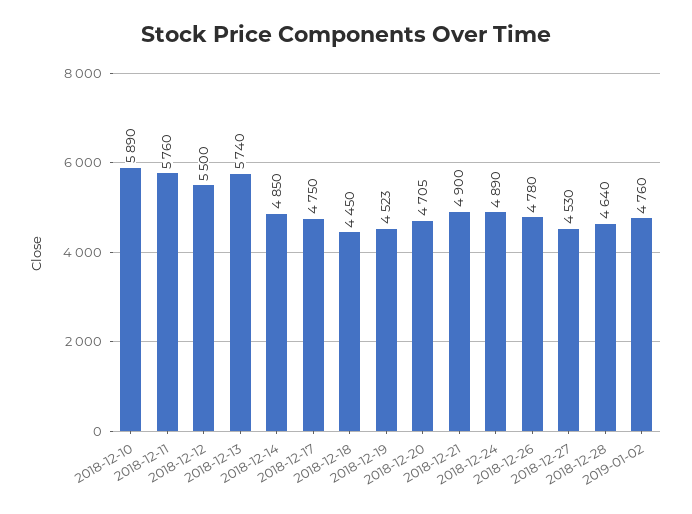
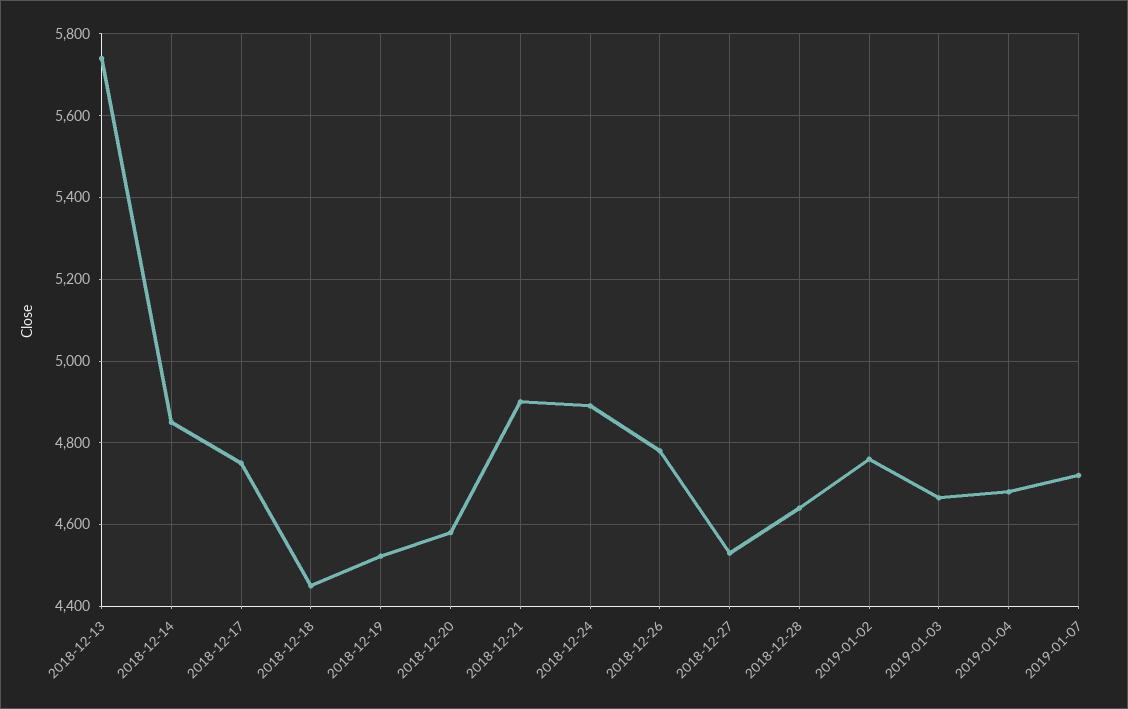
2018-12-10: 5890 -> none
2018-12-11: 5760 -> none
2018-12-12: 5500 -> none
2018-12-20: 4705 -> 4580
2019-01-03: none -> 4660
2019-01-04: none -> 4680
2019-01-07: none -> 4720

